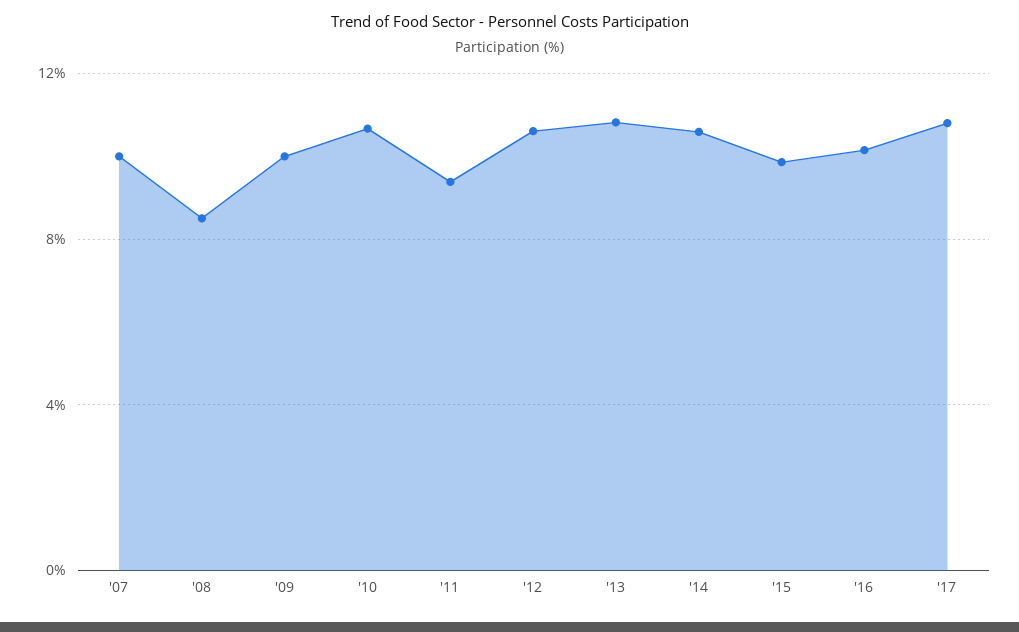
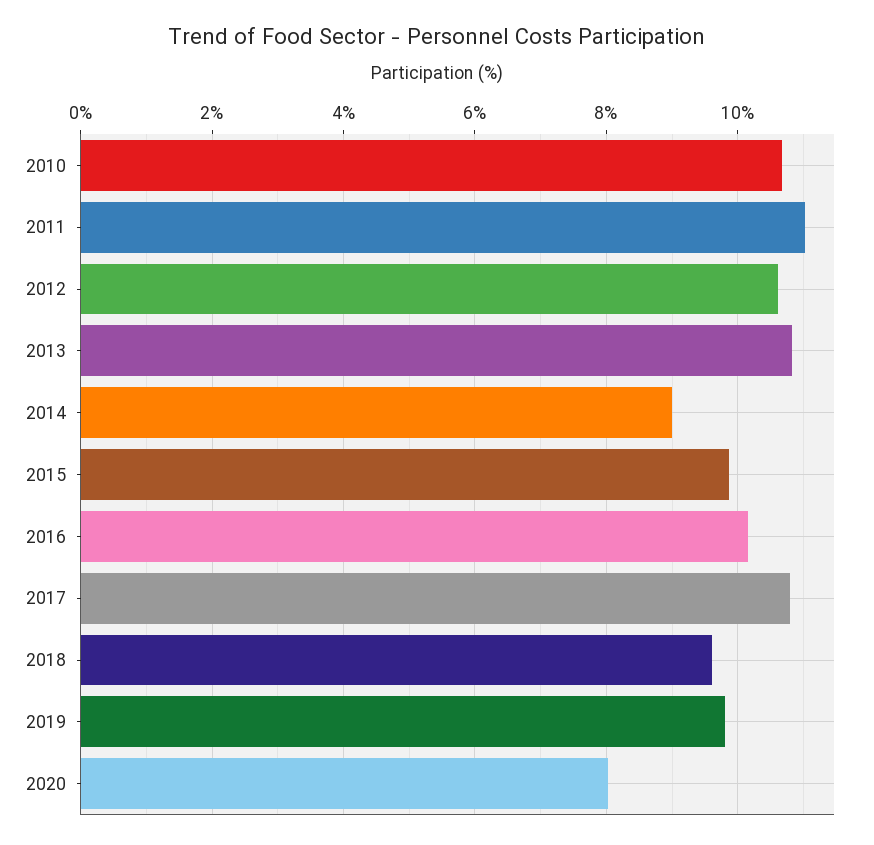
'07: 10 -> none
'08: 8.5 -> none
'09: 10 -> none
'11: 9.5 -> 11
'14: 10.5 -> 9
2018: none -> 9.6
2019: none -> 9.8
2020: none -> 8

